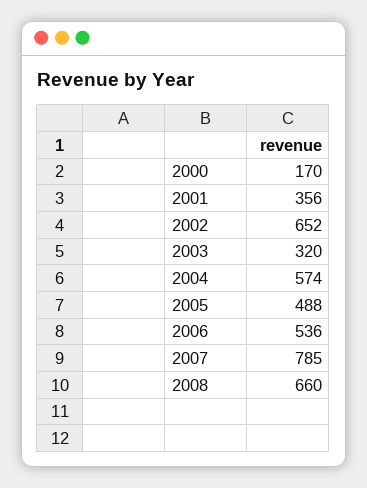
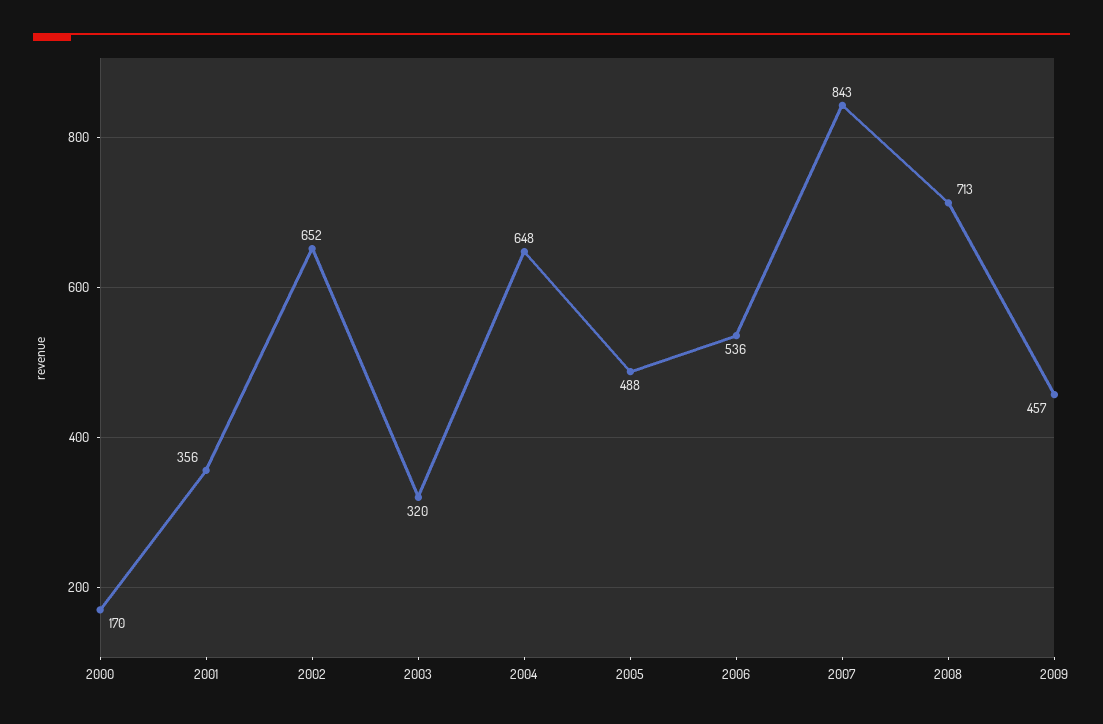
2004: 574 -> 648
2007: 785 -> 843
2008: 660 -> 713
2009: none -> 457

